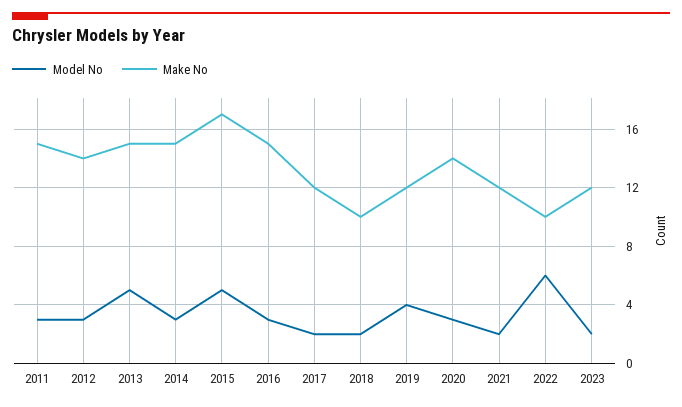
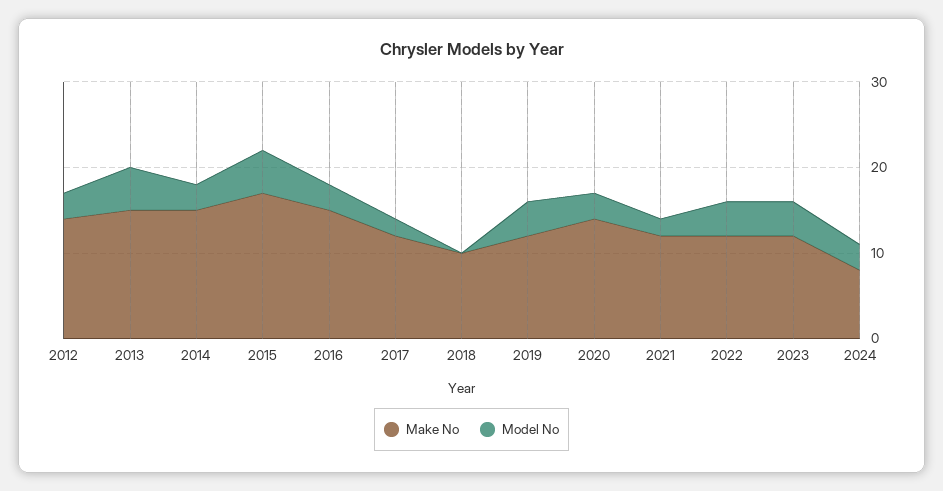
Model No, 2011: 3 -> none
Make No, 2011: 15 -> none
Model No, 2018: 2 -> 0
Model No, 2022: 6 -> 4
Make No, 2022: 10 -> 12
Model No, 2023: 2 -> 4
Make No, 2024: none -> 8
Model No, 2024: none -> 3

